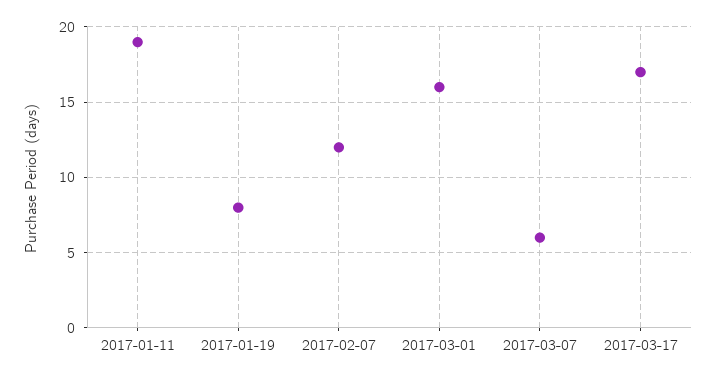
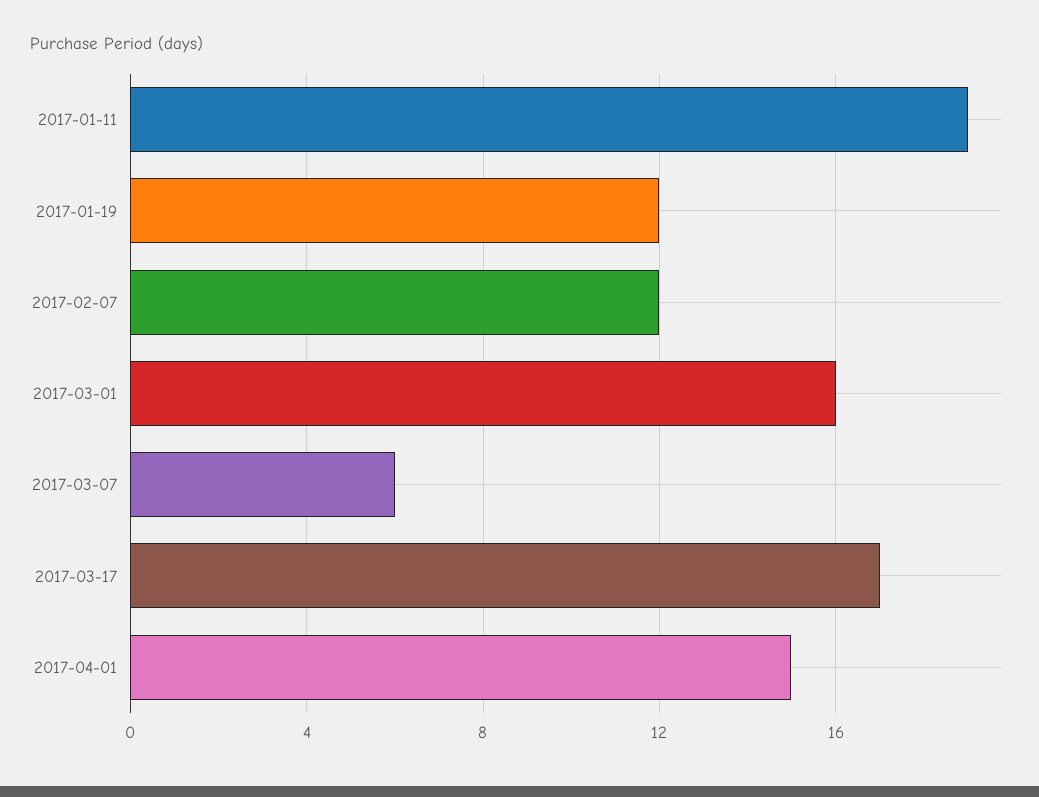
2017-01-19: 8 -> 12
2017-04-01: none -> 15

